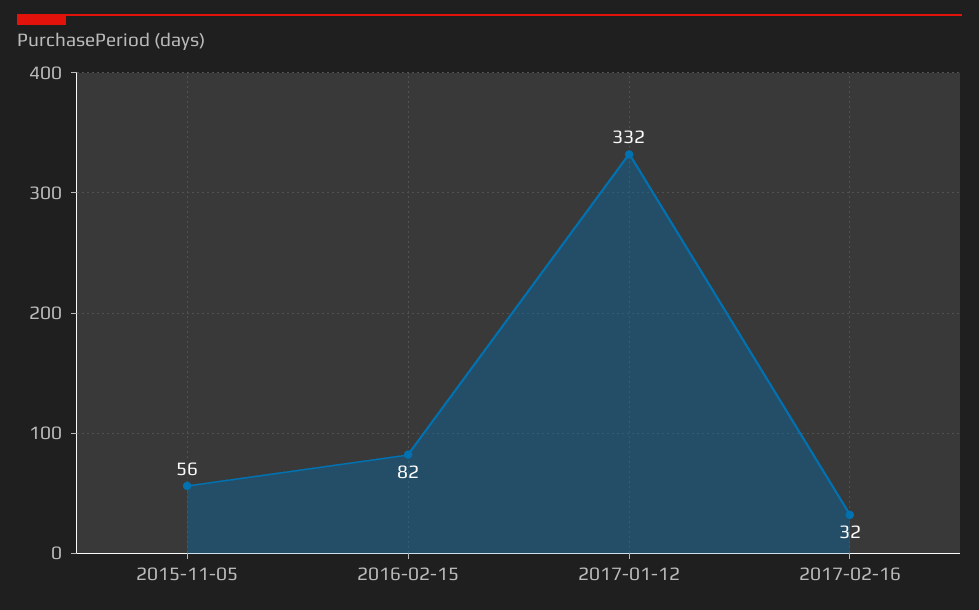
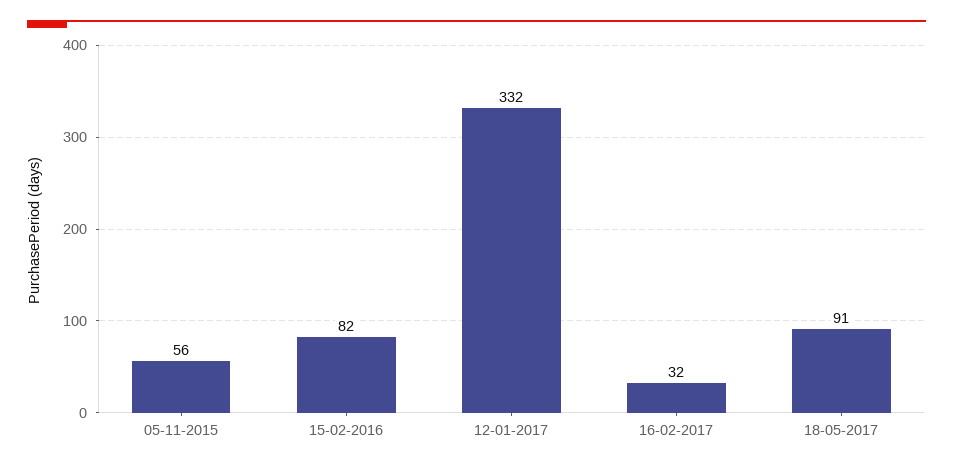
18-05-2017: none -> 91

